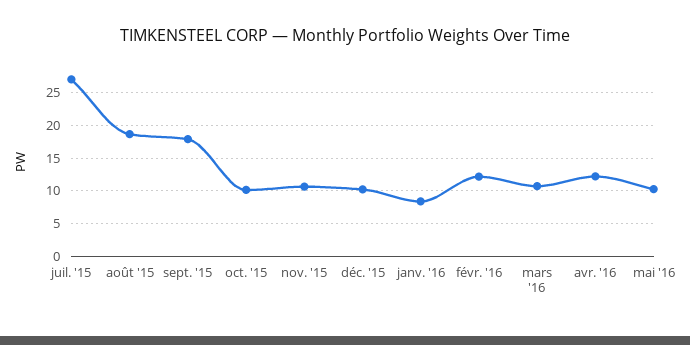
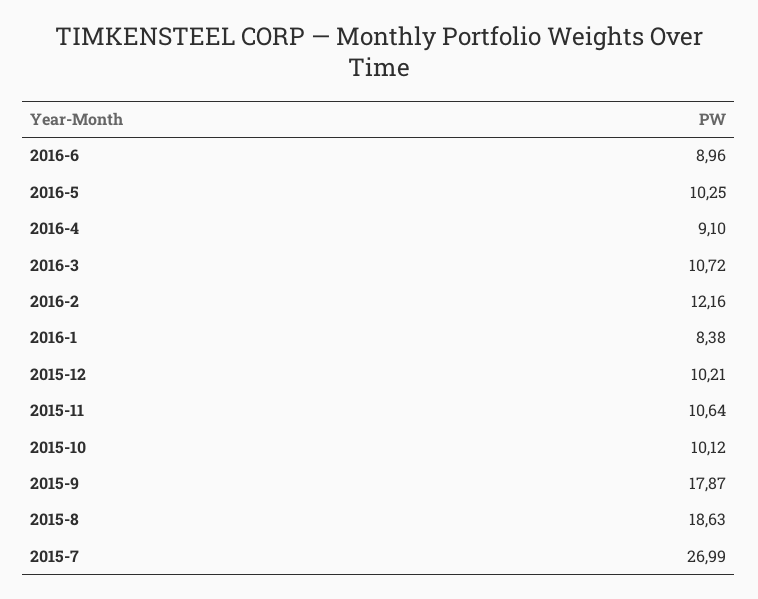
avr. '16: 12 -> 9.1
2016-6: none -> 8.96

